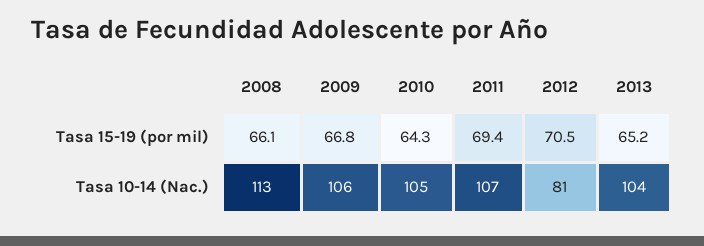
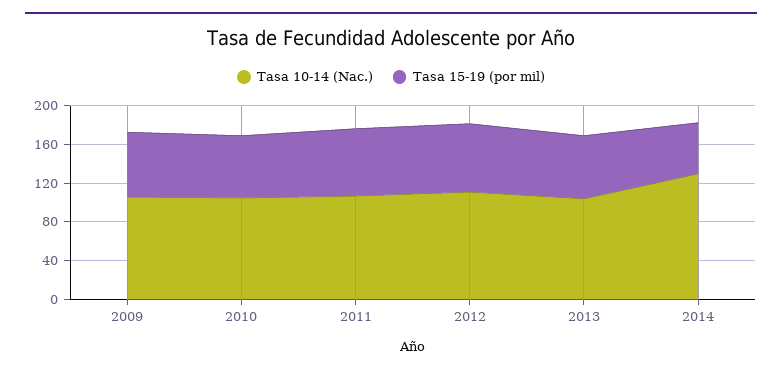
Tasa 15-19 (por mil), 2008: 66.1 -> none
Tasa 10-14 (Nac.), 2008: 113 -> none
Tasa 10-14 (Nac.), 2012: 81 -> 110
Tasa 10-14 (Nac.), 2014: none -> 130
Tasa 15-19 (por mil), 2014: none -> 50

